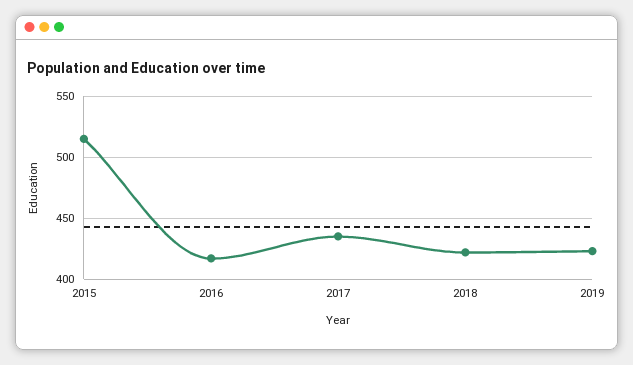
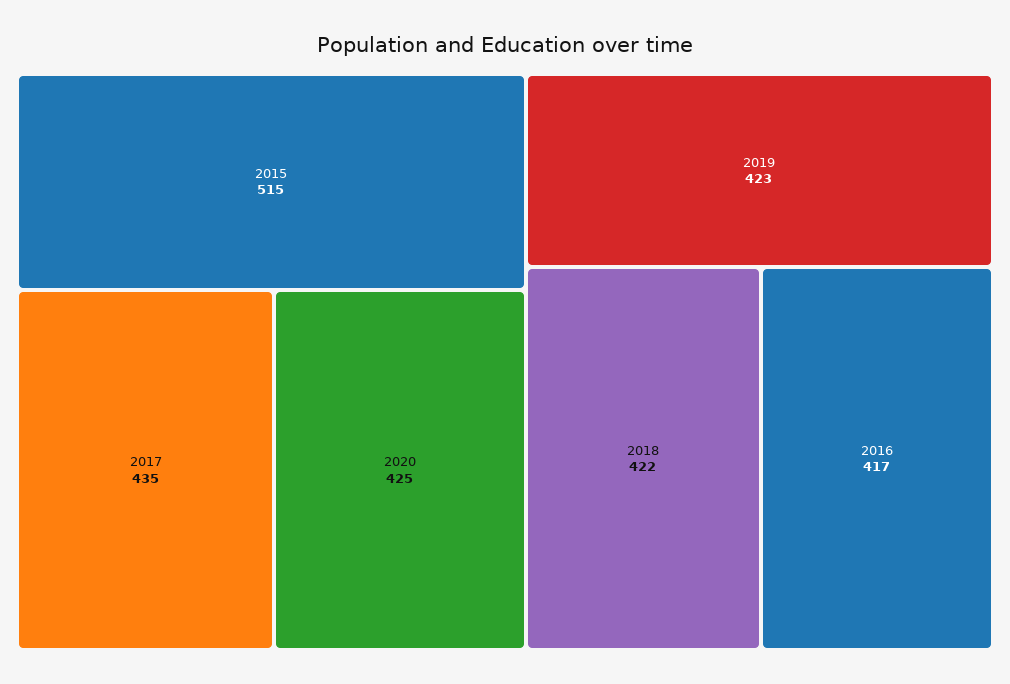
2020: none -> 425

